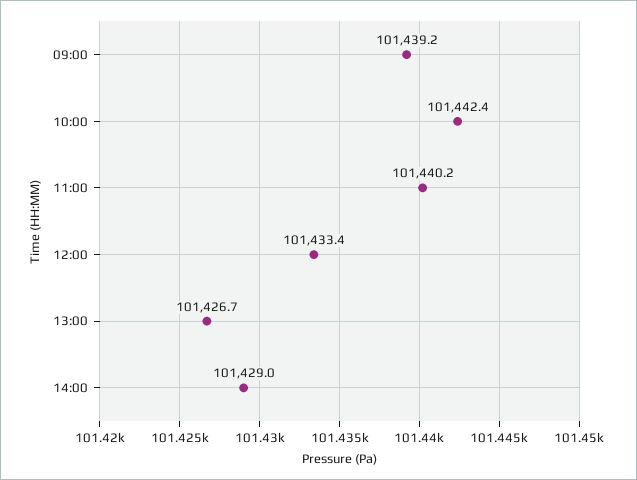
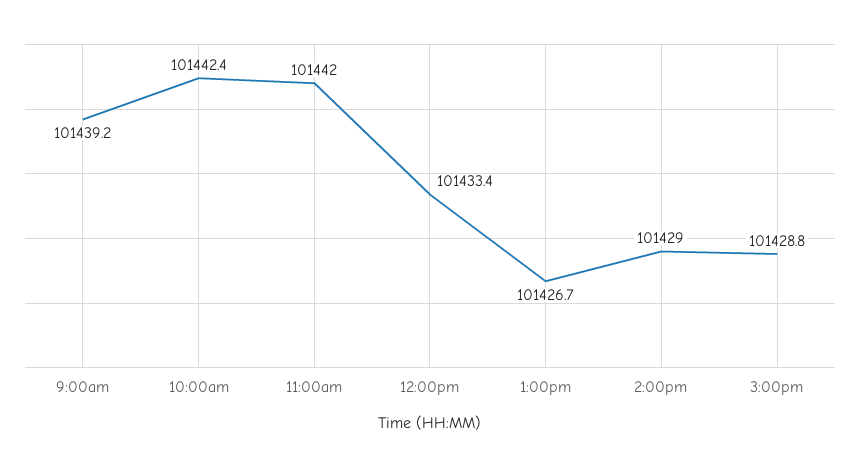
11:00: 101440.2 -> 101442
3:00pm: none -> 101428.8

